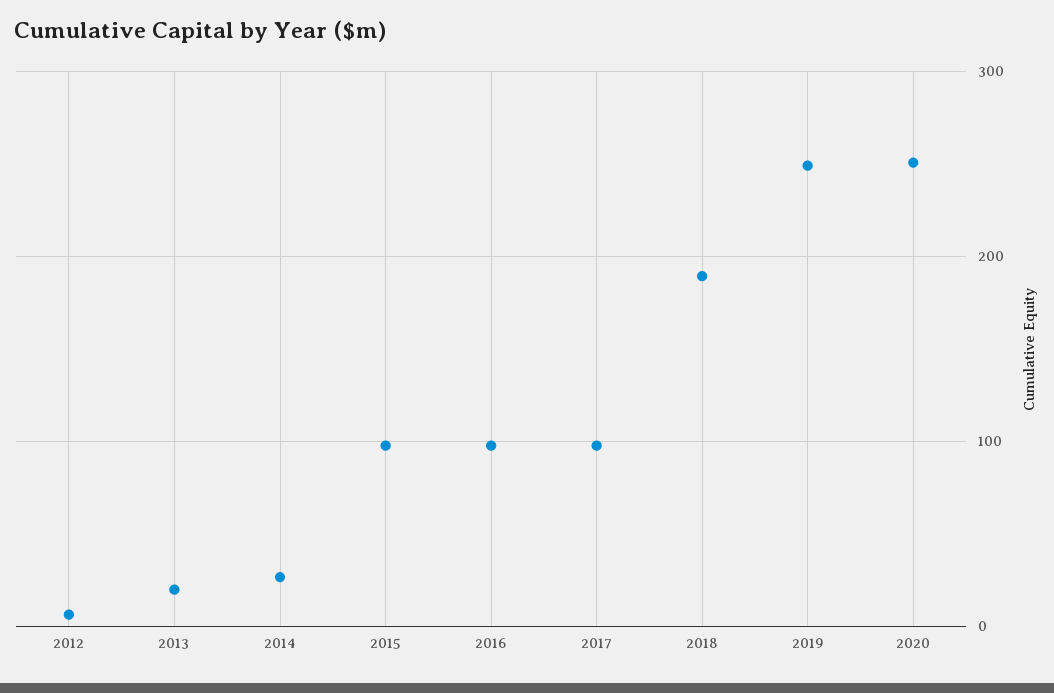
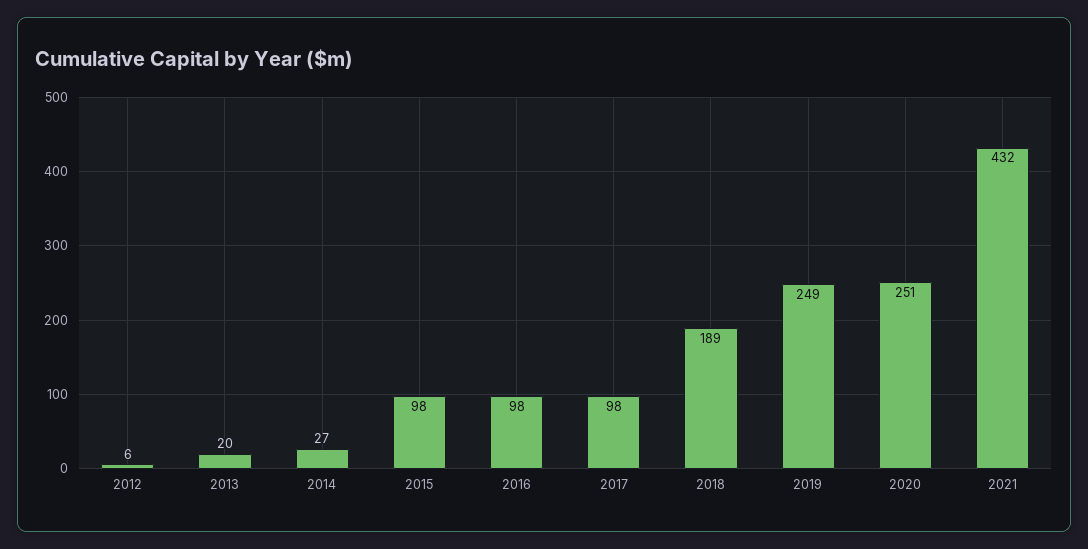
2021: none -> 432

